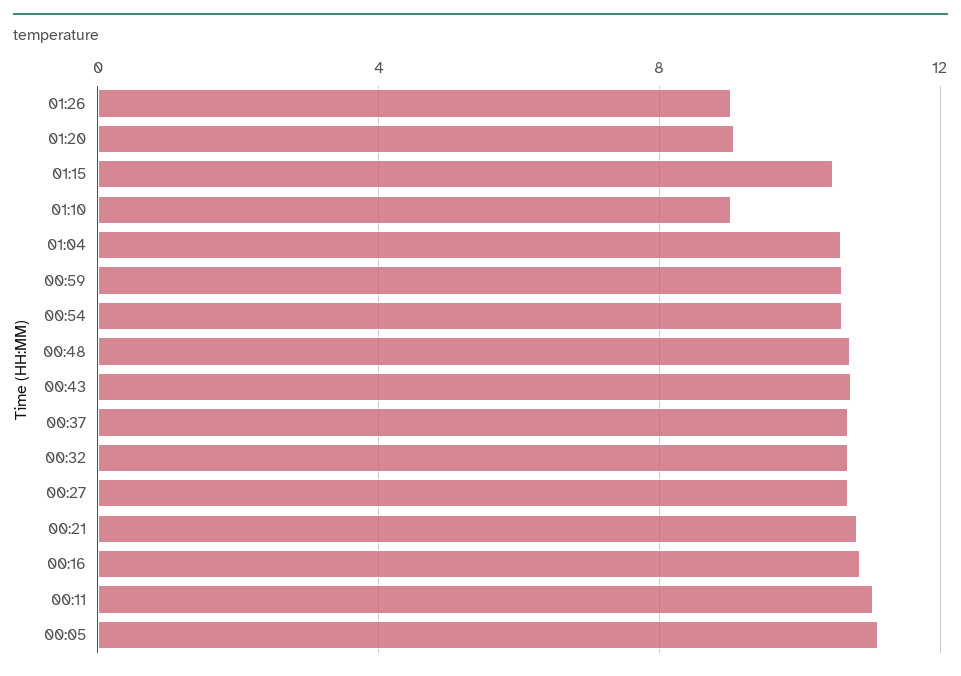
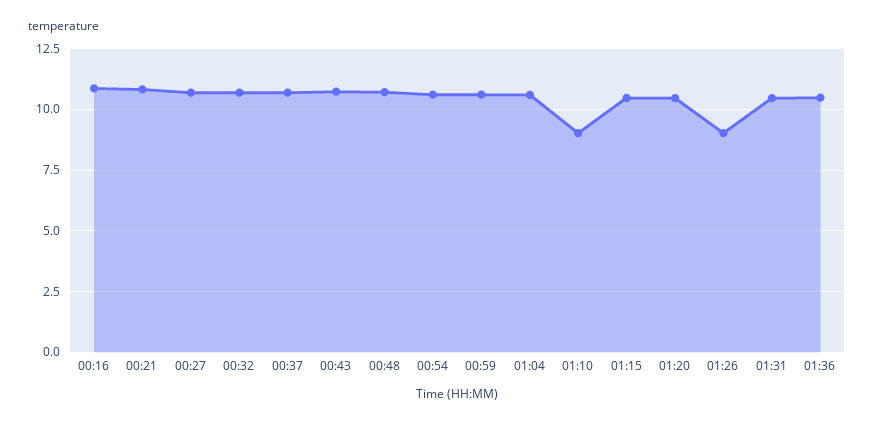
01:20: 9 -> 10.5
00:11: 11 -> none
00:05: 11 -> none
01:31: none -> 10.5
01:36: none -> 10.5

